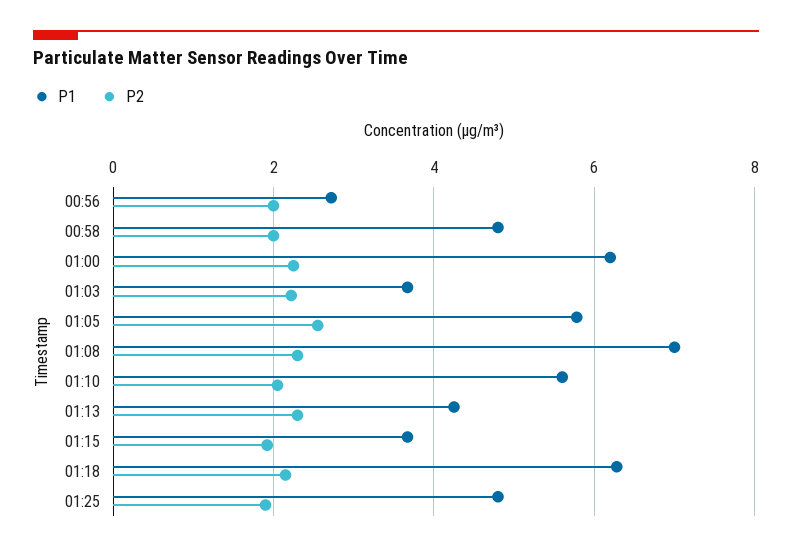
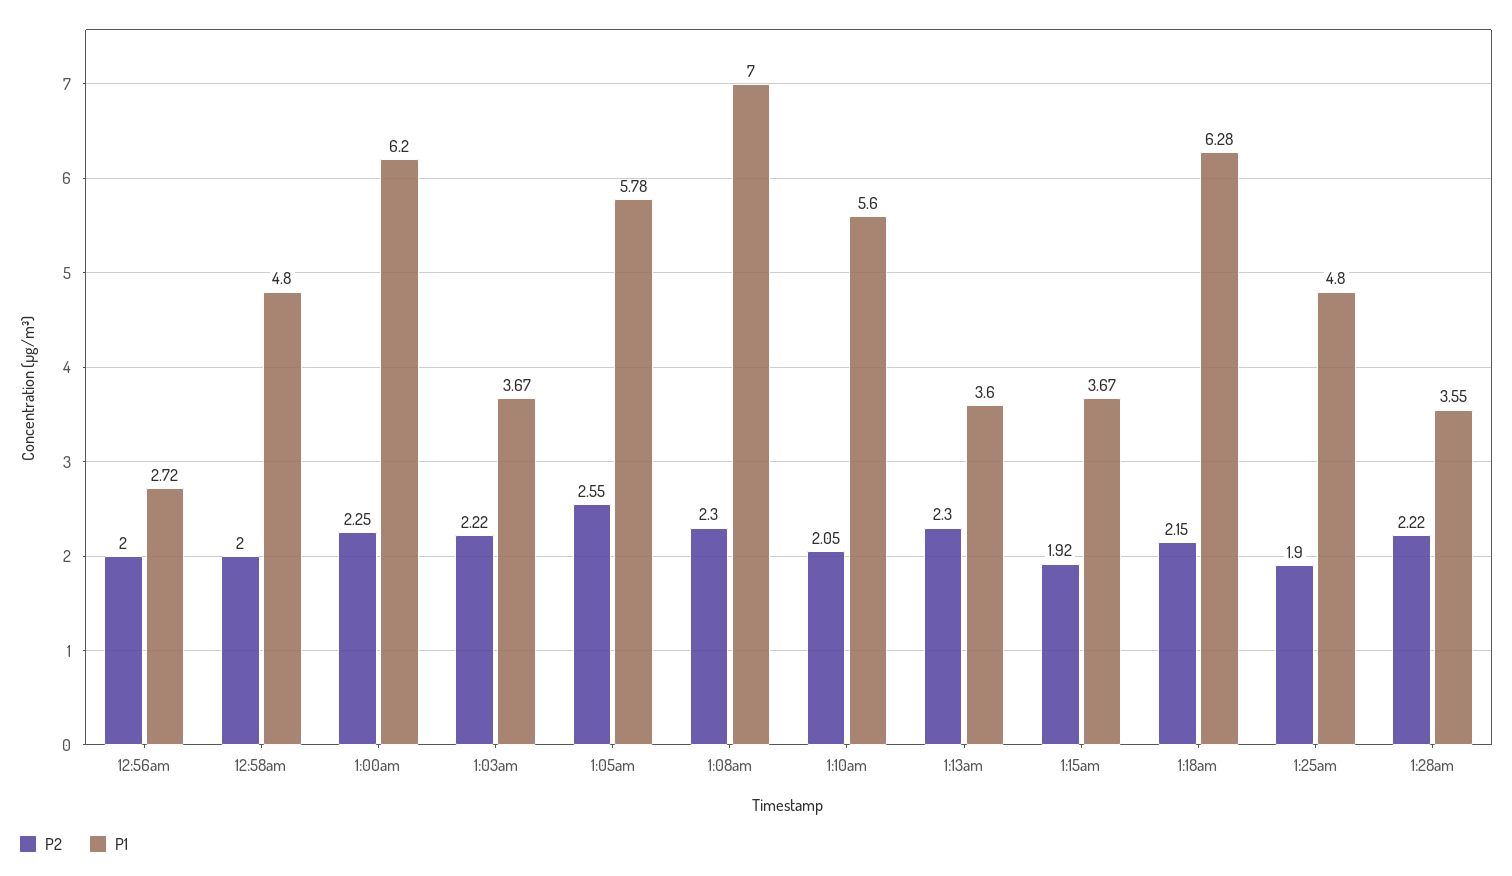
P1, 01:13: 4.2 -> 3.6
P2, 1:28am: none -> 2.22
P1, 1:28am: none -> 3.55

